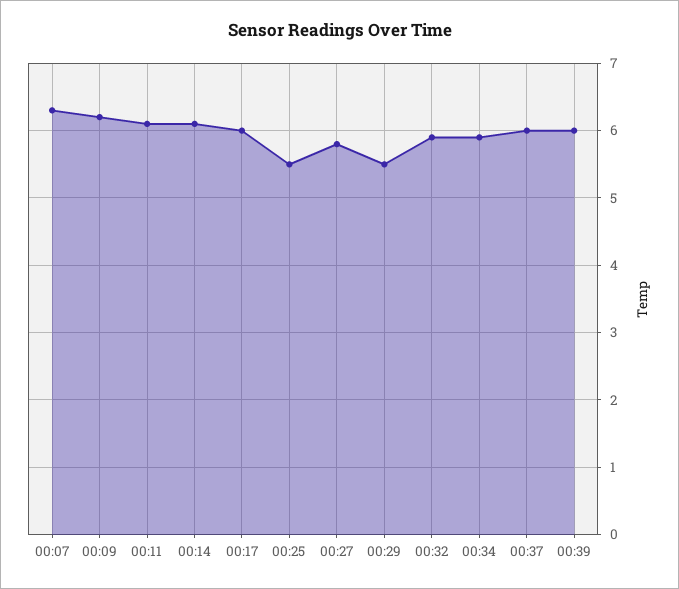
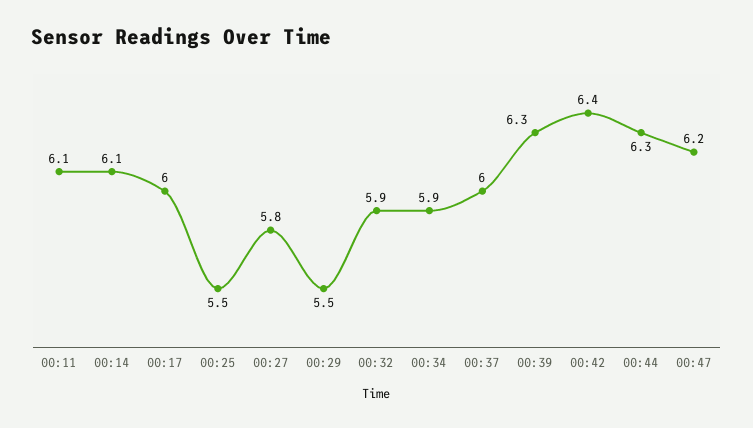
00:07: 6.3 -> none
00:09: 6.2 -> none
00:39: 6 -> 6.3
00:42: none -> 6.4
00:44: none -> 6.3
00:47: none -> 6.2

